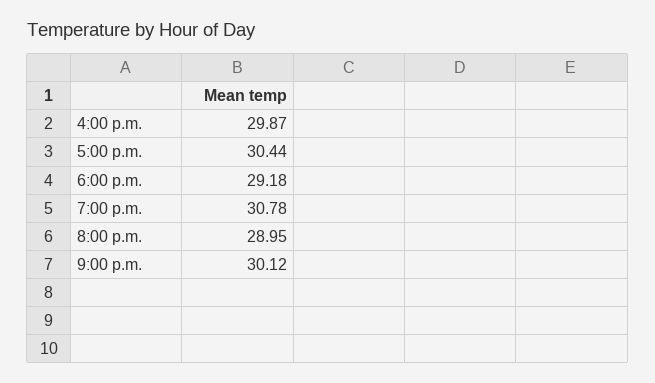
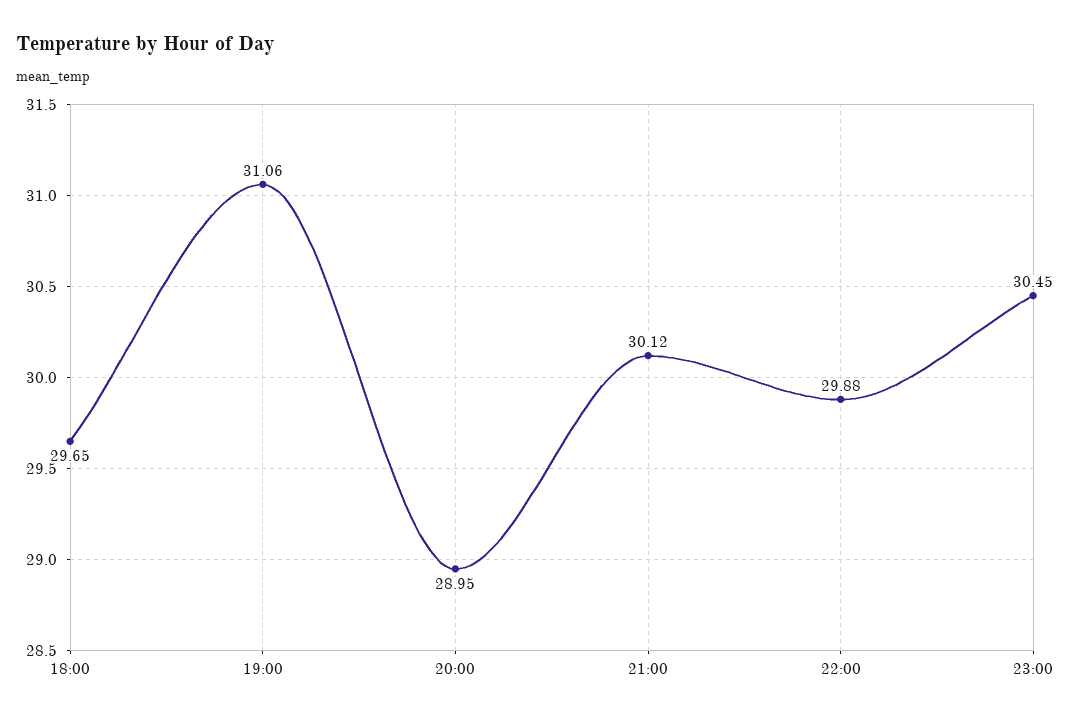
4:00 p.m.: 29.87 -> none
5:00 p.m.: 30.44 -> none
6:00 p.m.: 29.18 -> 29.65
7:00 p.m.: 30.78 -> 31.06
22:00: none -> 29.88
23:00: none -> 30.45

